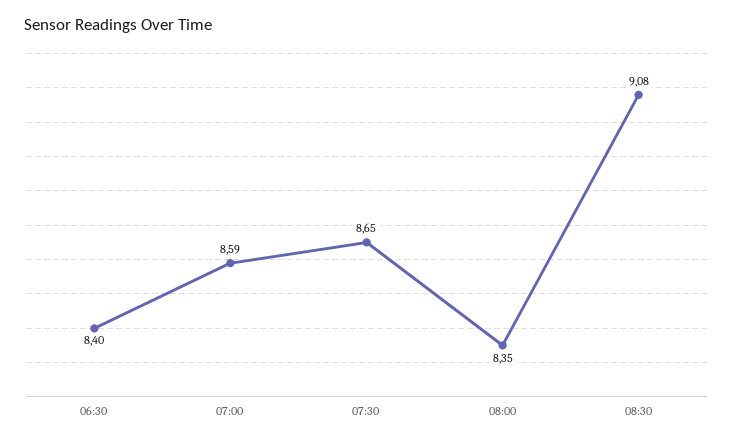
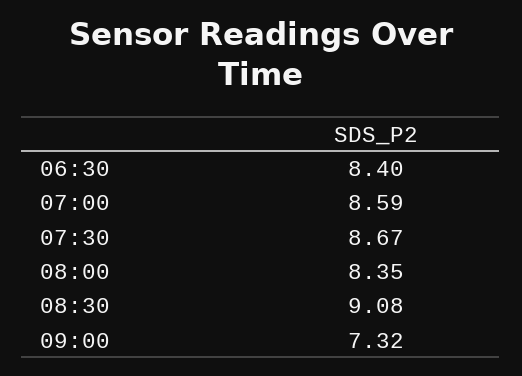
07:30: 8.65 -> 8.67
09:00: none -> 7.32

